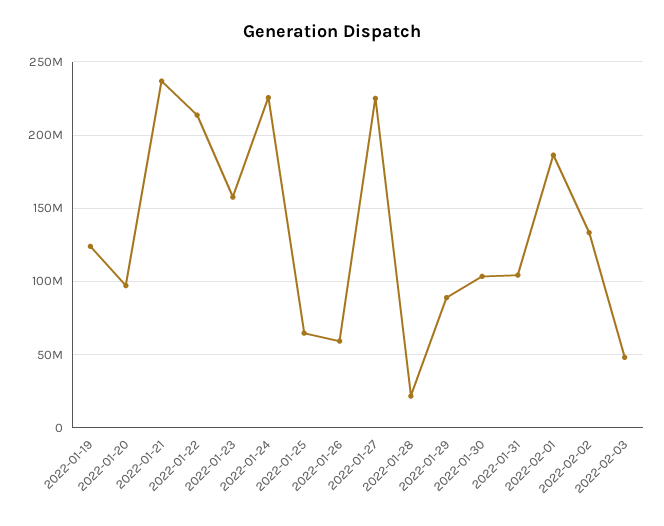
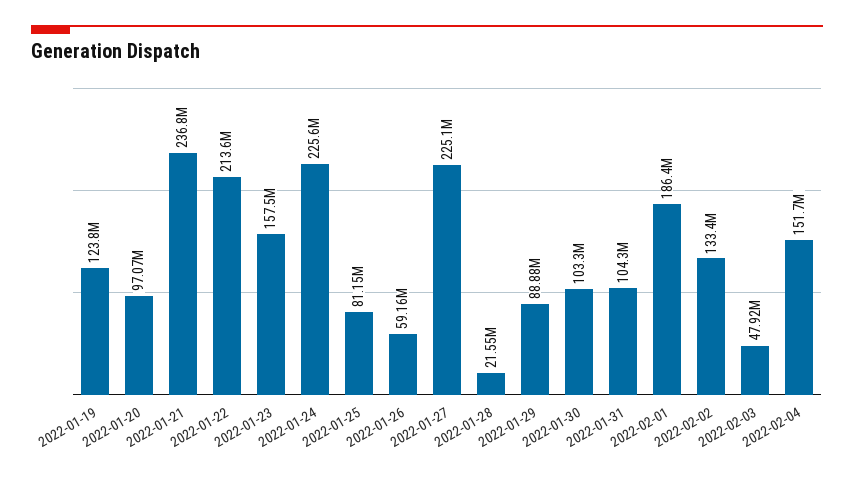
2022-01-25: 65000000 -> 81150000
2022-02-04: none -> 151700000

